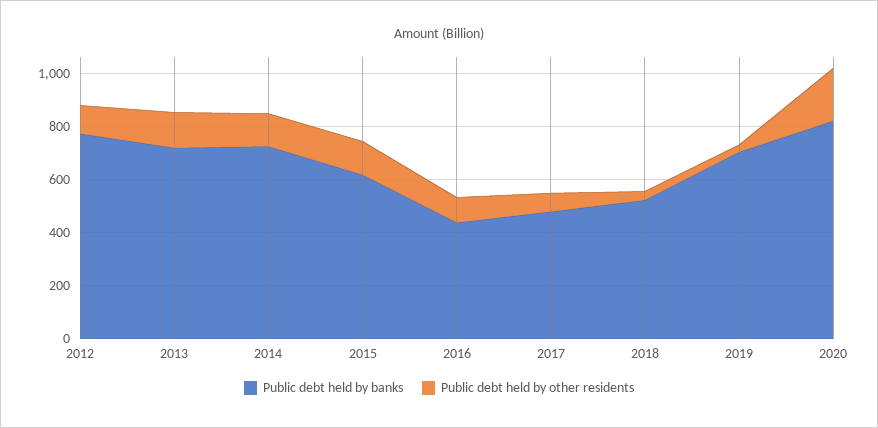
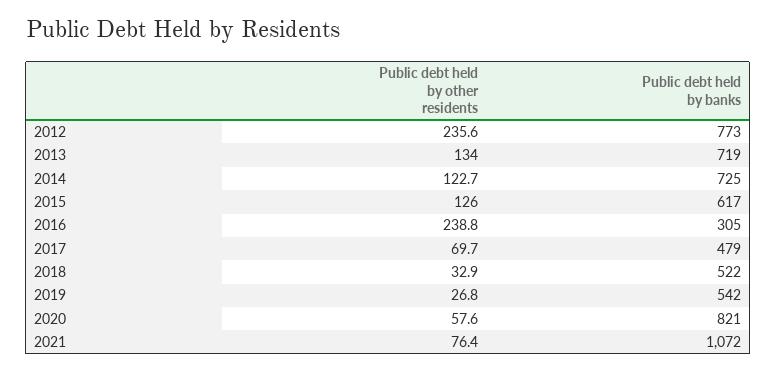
Public debt held by other residents, 2012: 100 -> 235.6
Public debt held by banks, 2016: 450 -> 305
Public debt held by other residents, 2016: 100 -> 238.8
Public debt held by banks, 2019: 700 -> 542
Public debt held by other residents, 2020: 200 -> 57.6
Public debt held by other residents, 2021: none -> 76.4
Public debt held by banks, 2021: none -> 1072

